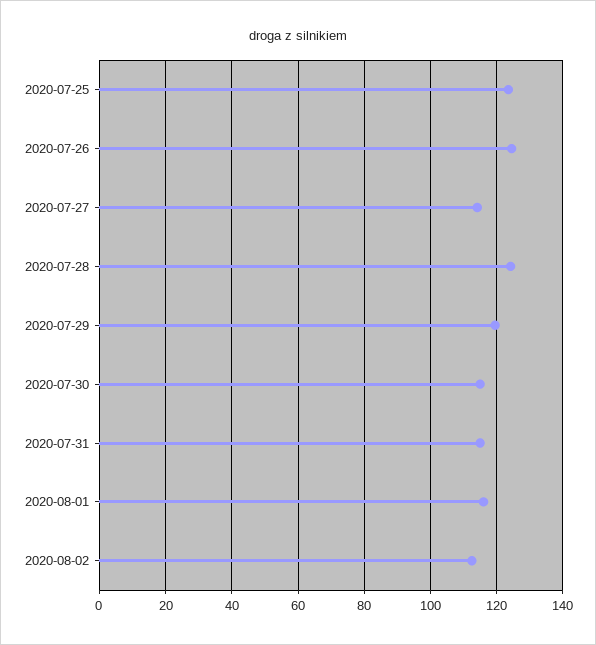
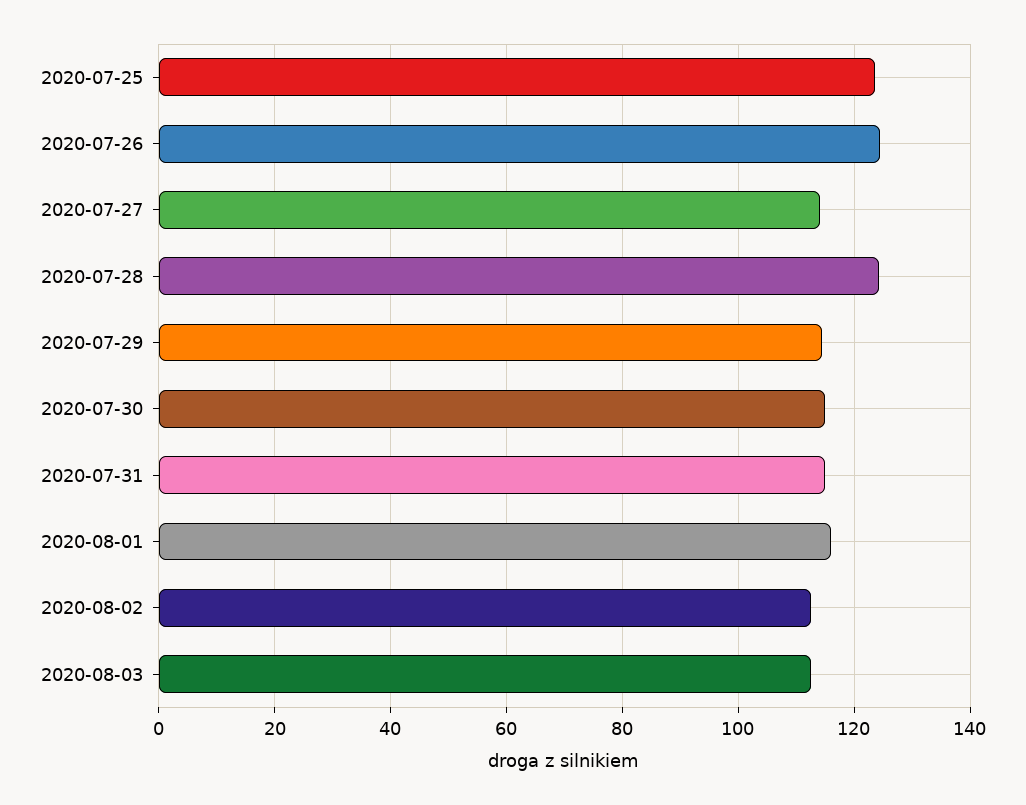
2020-07-29: 120 -> 114
2020-08-03: none -> 112

